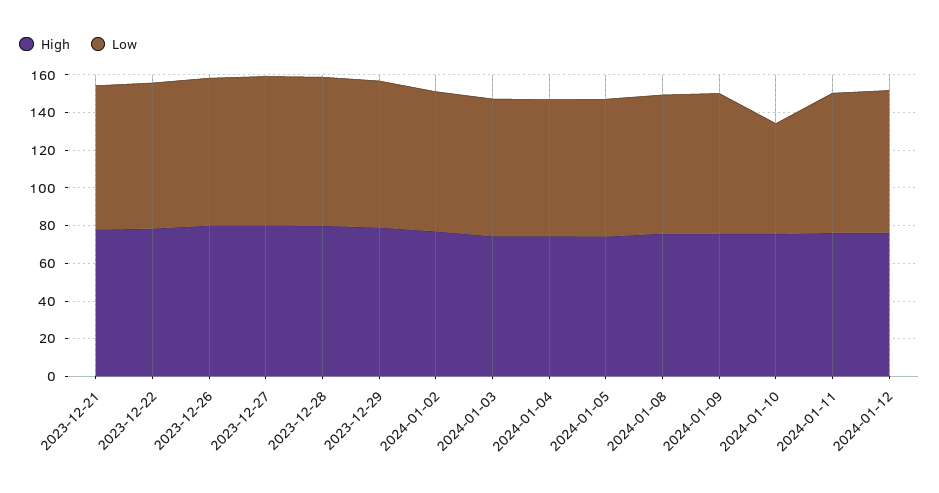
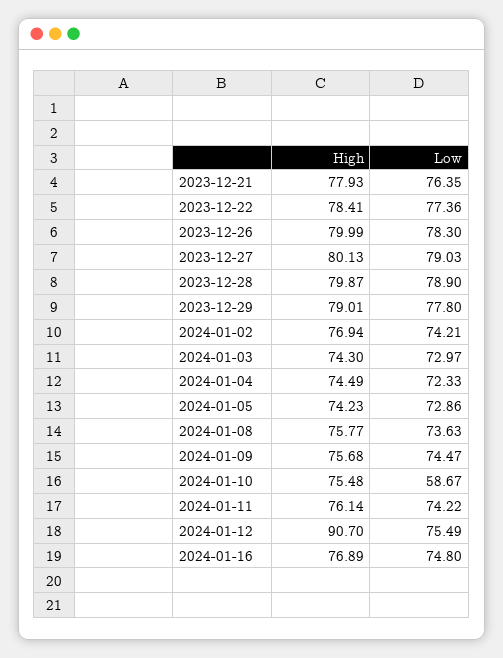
High, 2024-01-12: 75 -> 90.7
High, 2024-01-16: none -> 76.89
Low, 2024-01-16: none -> 74.8

